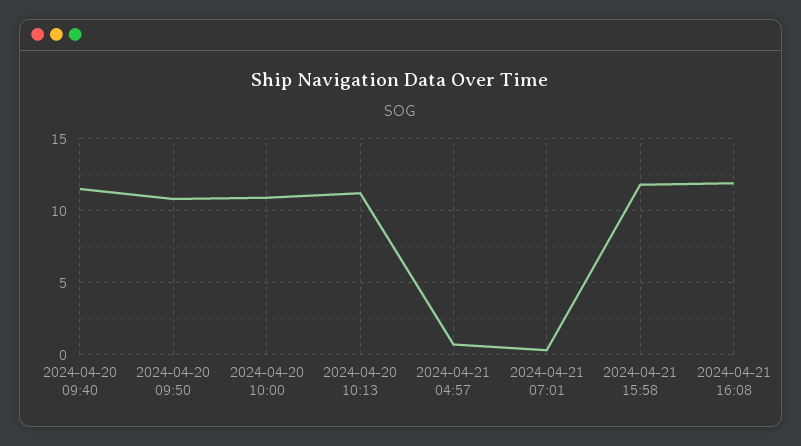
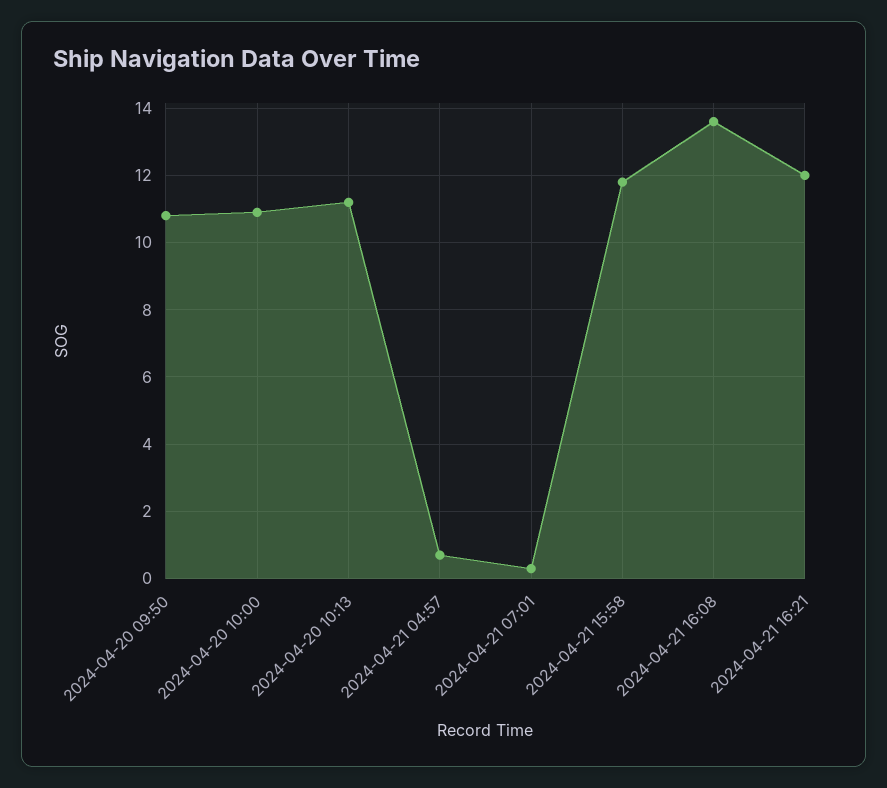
2024-04-20 09:40: 11.5 -> none
2024-04-21 16:08: 12 -> 13.5
2024-04-21 16:21: none -> 12

